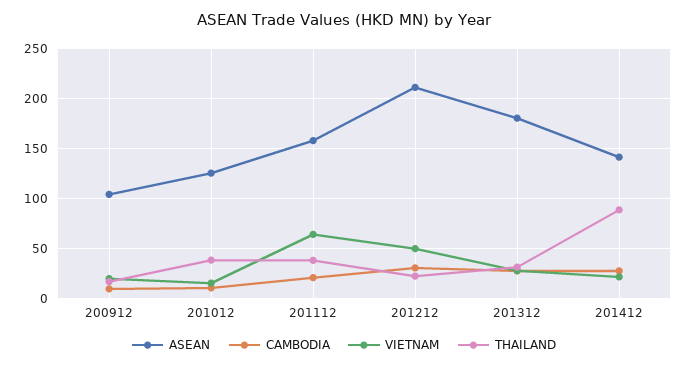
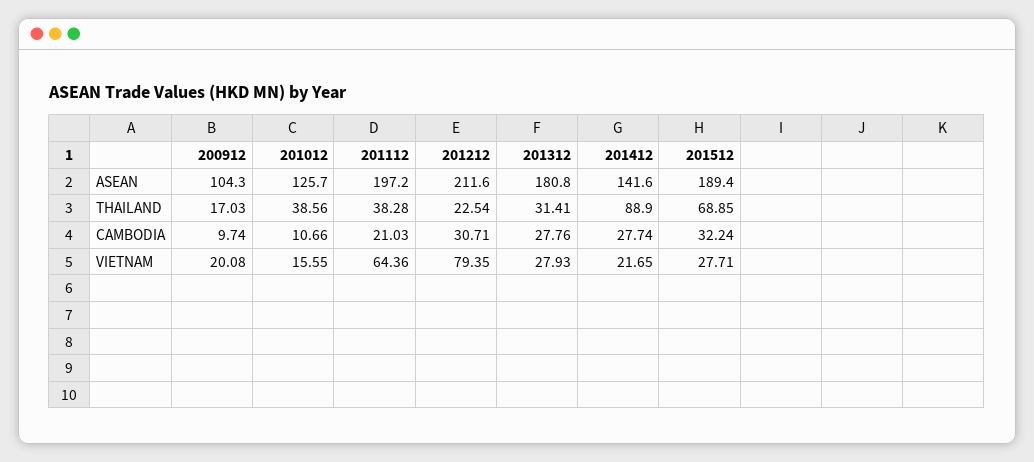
ASEAN, 201112: 160 -> 197.2
VIETNAM, 201212: 50 -> 79.35
ASEAN, 201512: none -> 189.4
THAILAND, 201512: none -> 68.85
CAMBODIA, 201512: none -> 32.24
VIETNAM, 201512: none -> 27.71

